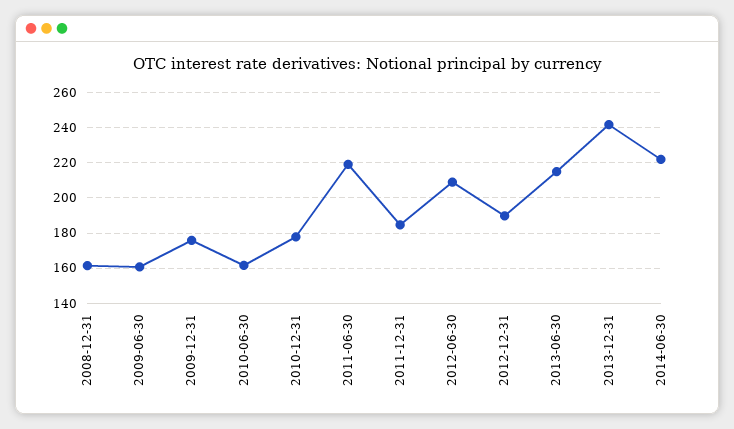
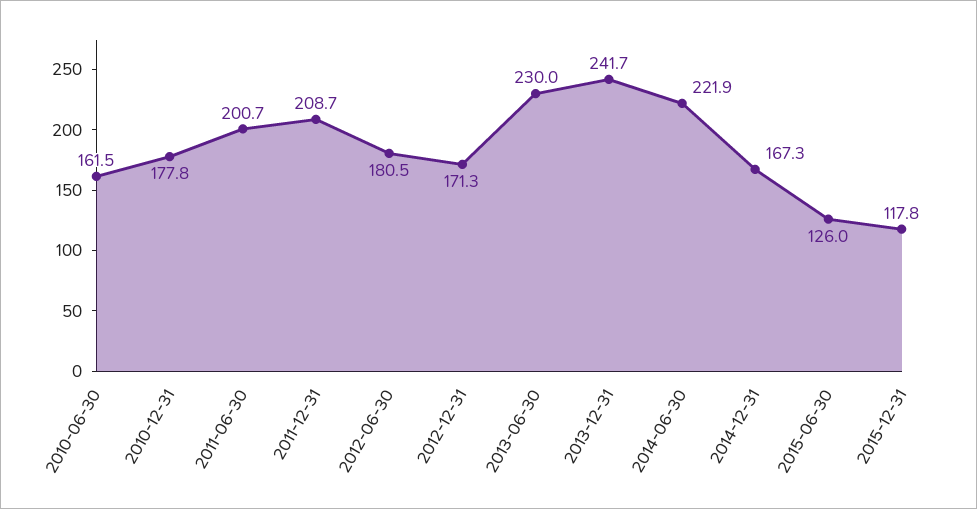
2008-12-31: 160 -> none
2009-06-30: 160 -> none
2009-12-31: 175 -> none
2011-06-30: 220 -> 200.7
2011-12-31: 185 -> 208.7
2012-06-30: 210 -> 180.5
2012-12-31: 190 -> 171.3
2013-06-30: 215 -> 230
2014-12-31: none -> 167.3
2015-06-30: none -> 126
2015-12-31: none -> 117.8

